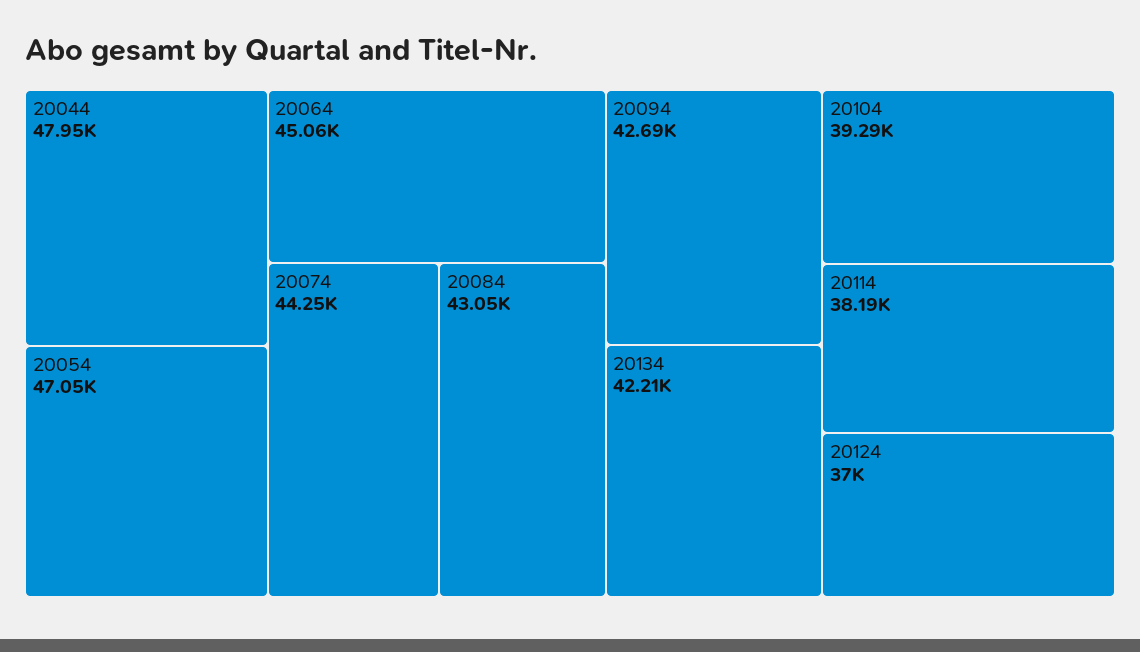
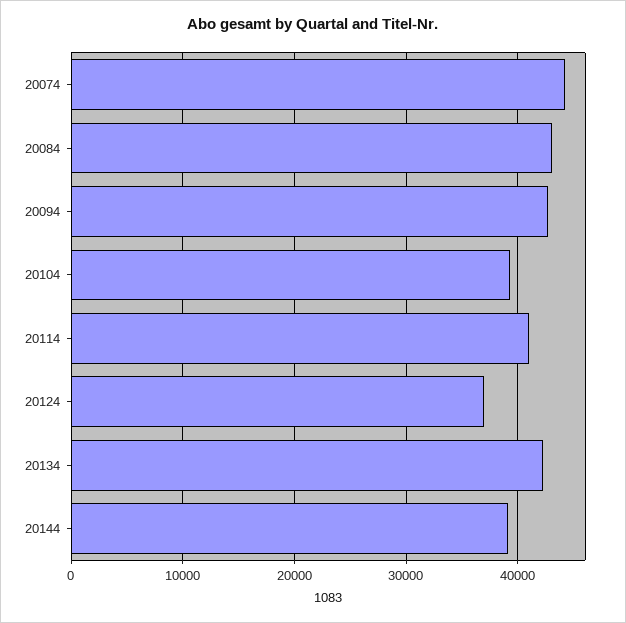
20044: 47950 -> none
20054: 47050 -> none
20064: 45060 -> none
20114: 38190 -> 41000
20144: none -> 39000

